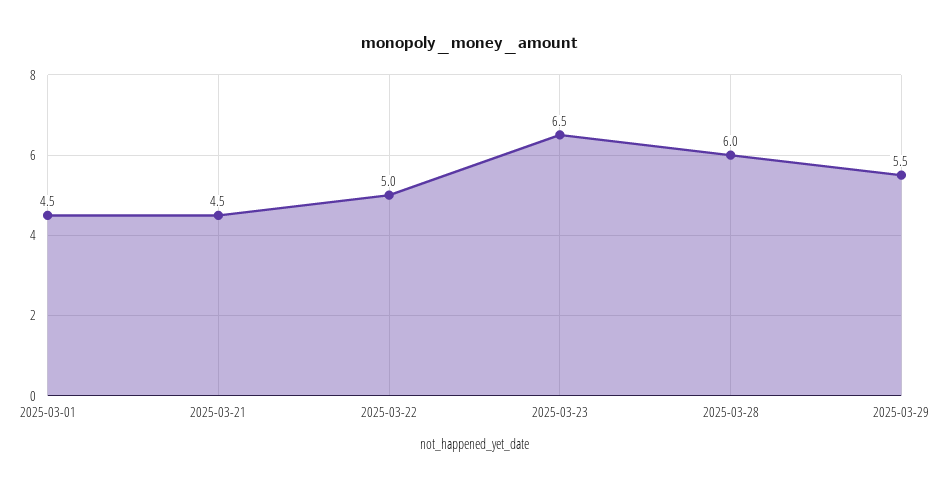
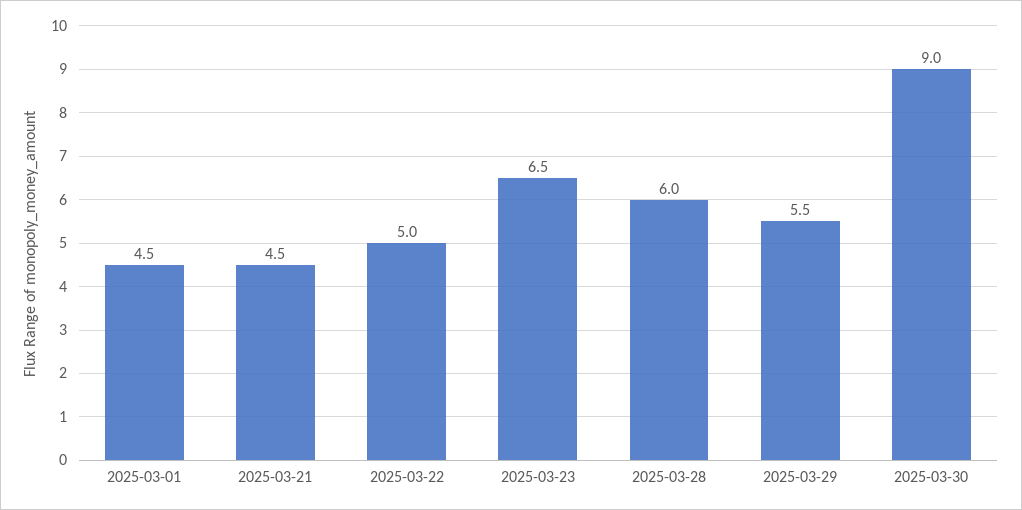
2025-03-30: none -> 9

